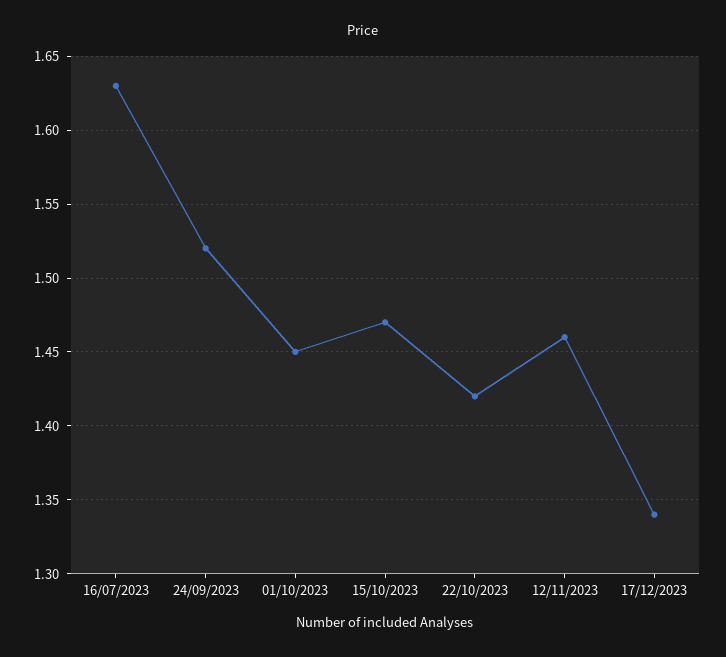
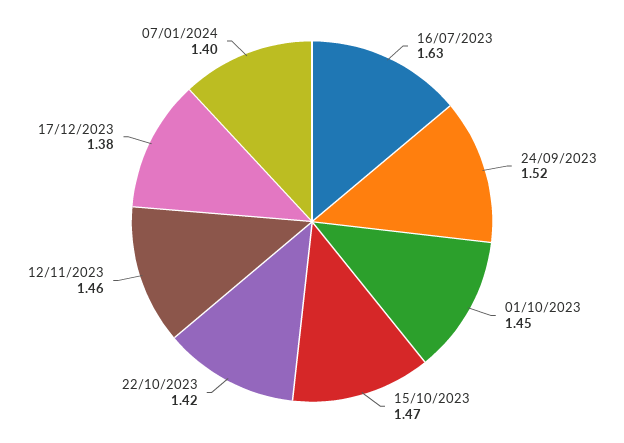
17/12/2023: 1.34 -> 1.38
07/01/2024: none -> 1.4

